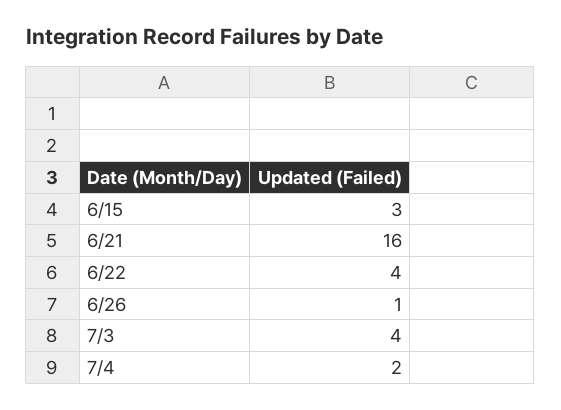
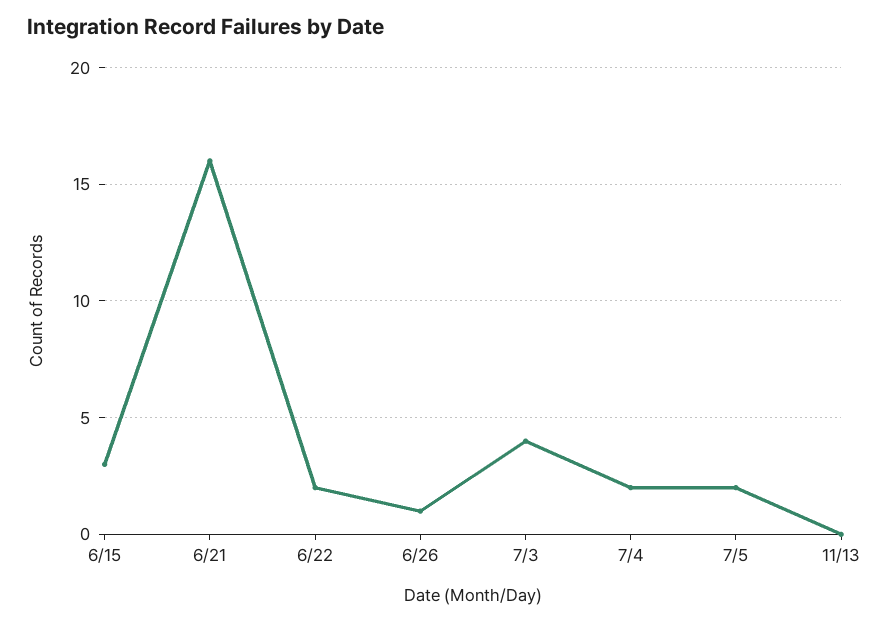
6/22: 4 -> 2
7/5: none -> 2
11/13: none -> 0

